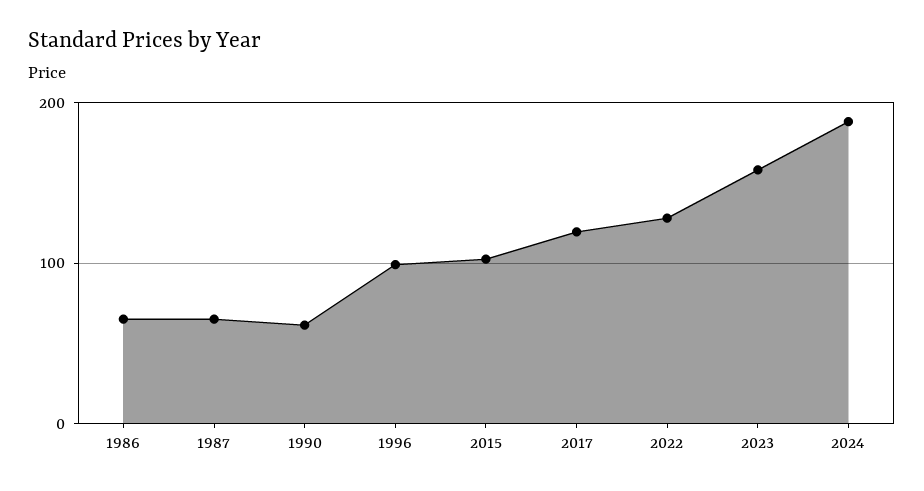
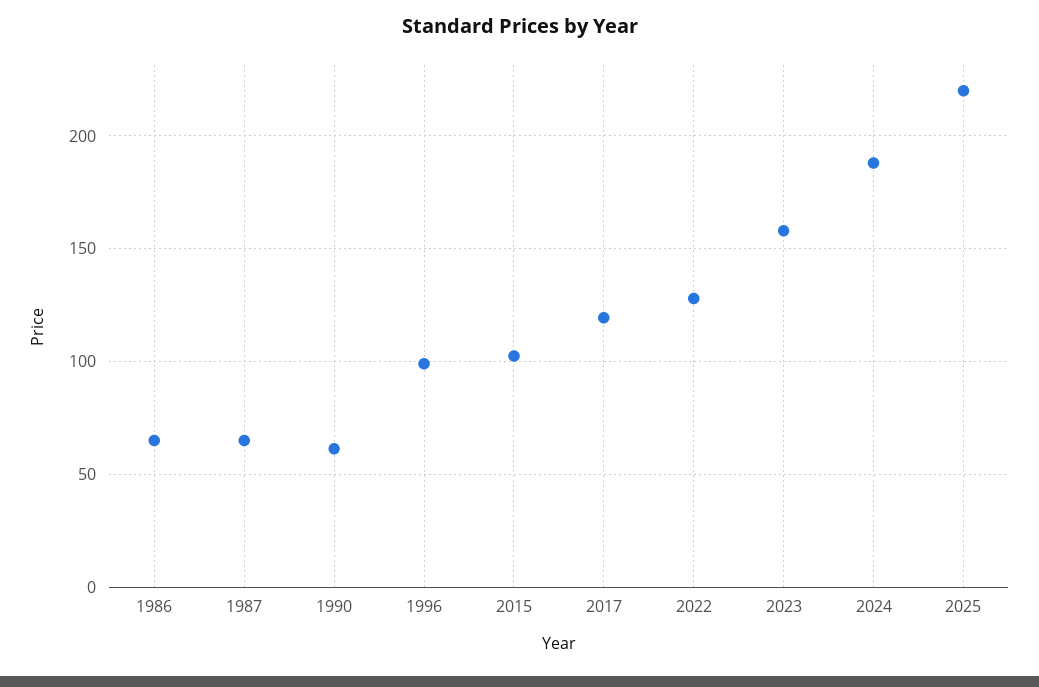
2025: none -> 220

